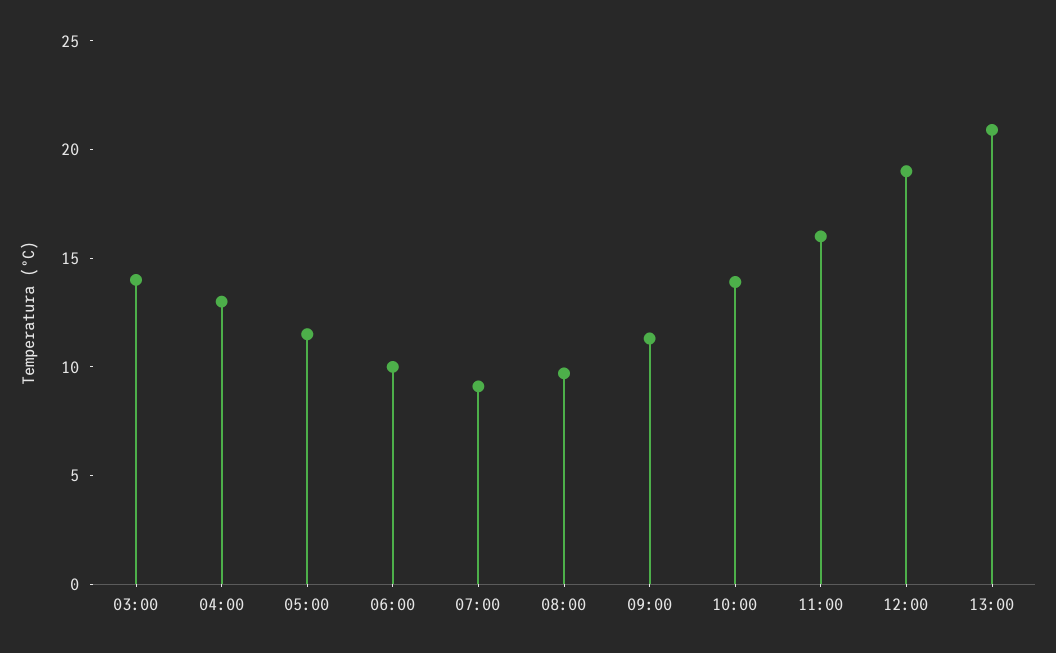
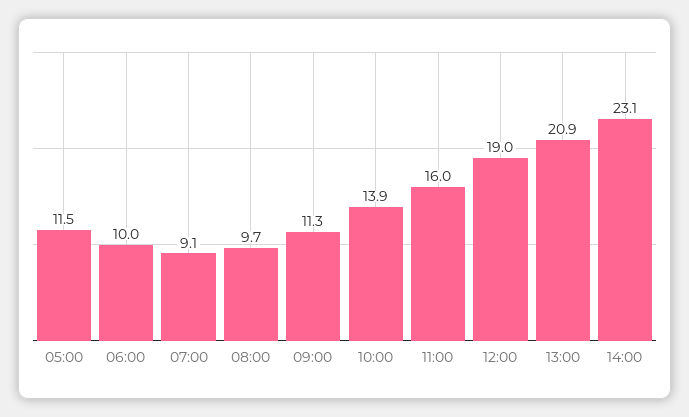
03:00: 14 -> none
04:00: 13 -> none
14:00: none -> 23.1

